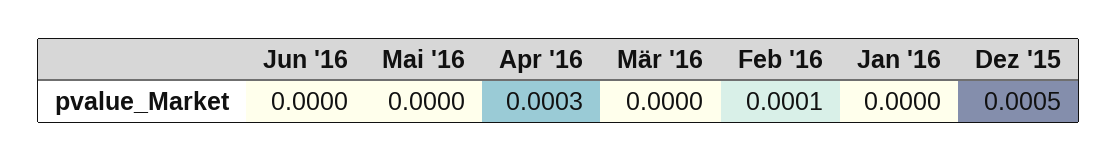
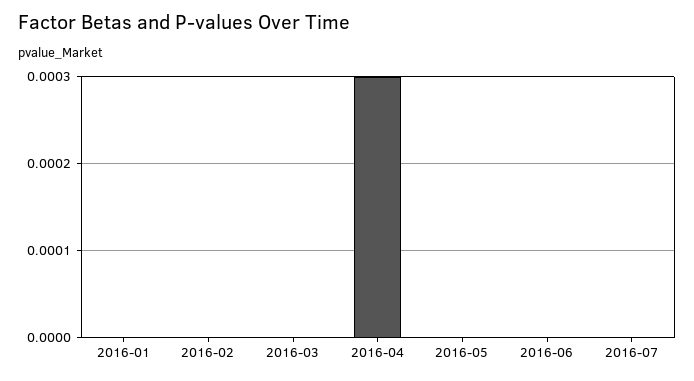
Feb '16: 0.0001 -> 0
Dez '15: 0.0005 -> none
2016-07: none -> 0

